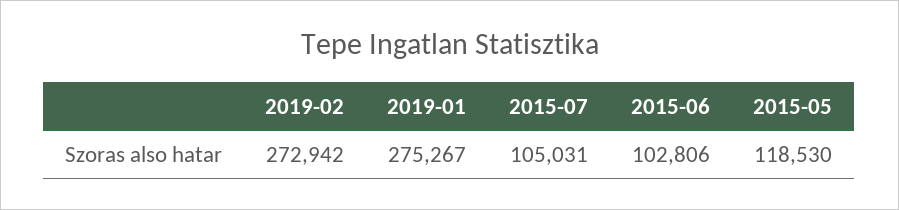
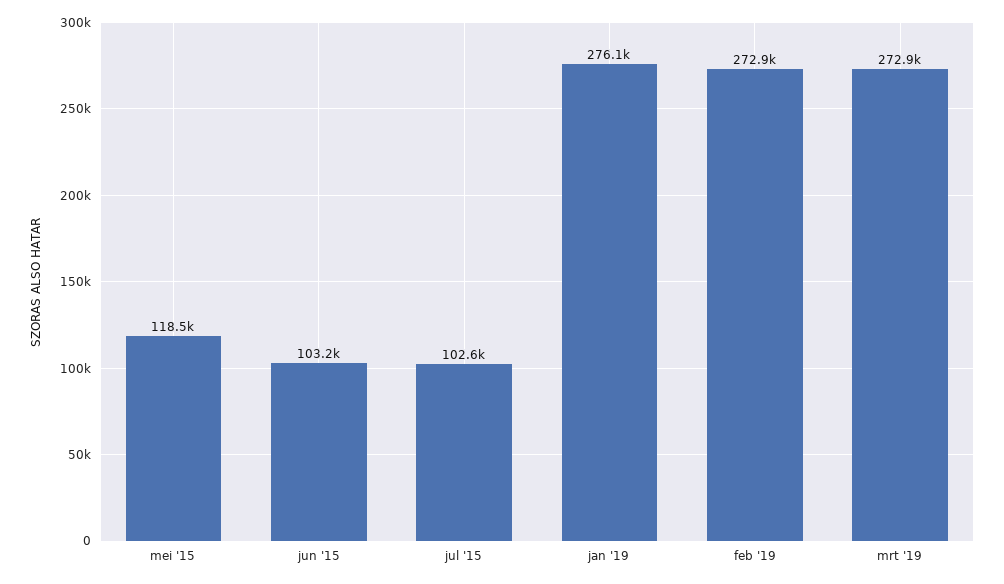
2019-01: 275267 -> 276100
2015-07: 105031 -> 102600
2015-06: 102806 -> 103200
mrt '19: none -> 272900

